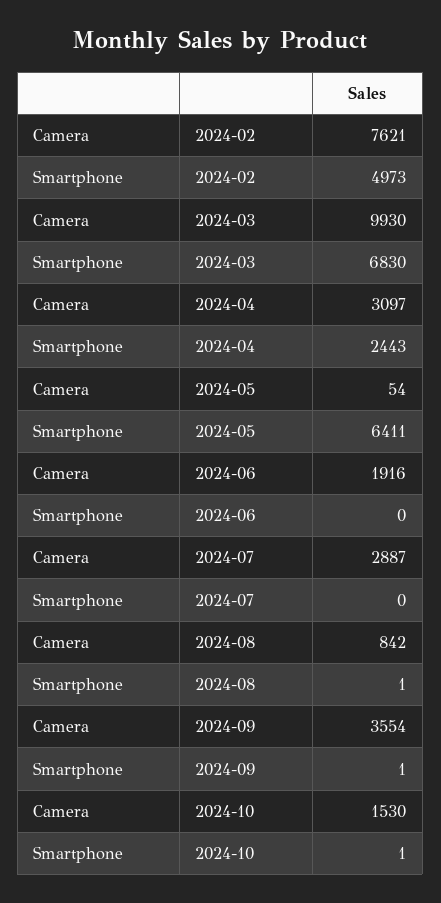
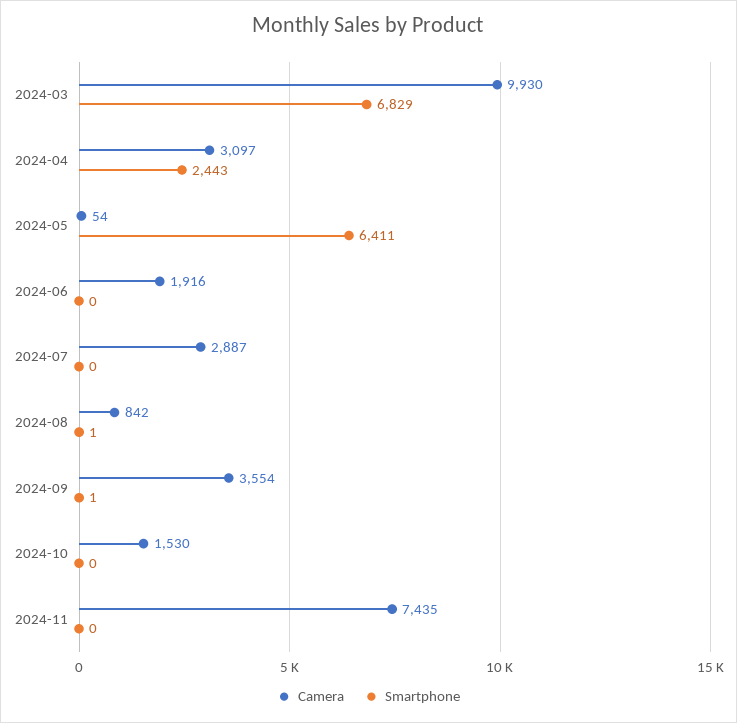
Camera, 2024-02: 7621 -> none
Smartphone, 2024-02: 4973 -> none
Smartphone, 2024-03: 6830 -> 6829
Smartphone, 2024-10: 1 -> 0
Camera, 2024-11: none -> 7435
Smartphone, 2024-11: none -> 0

